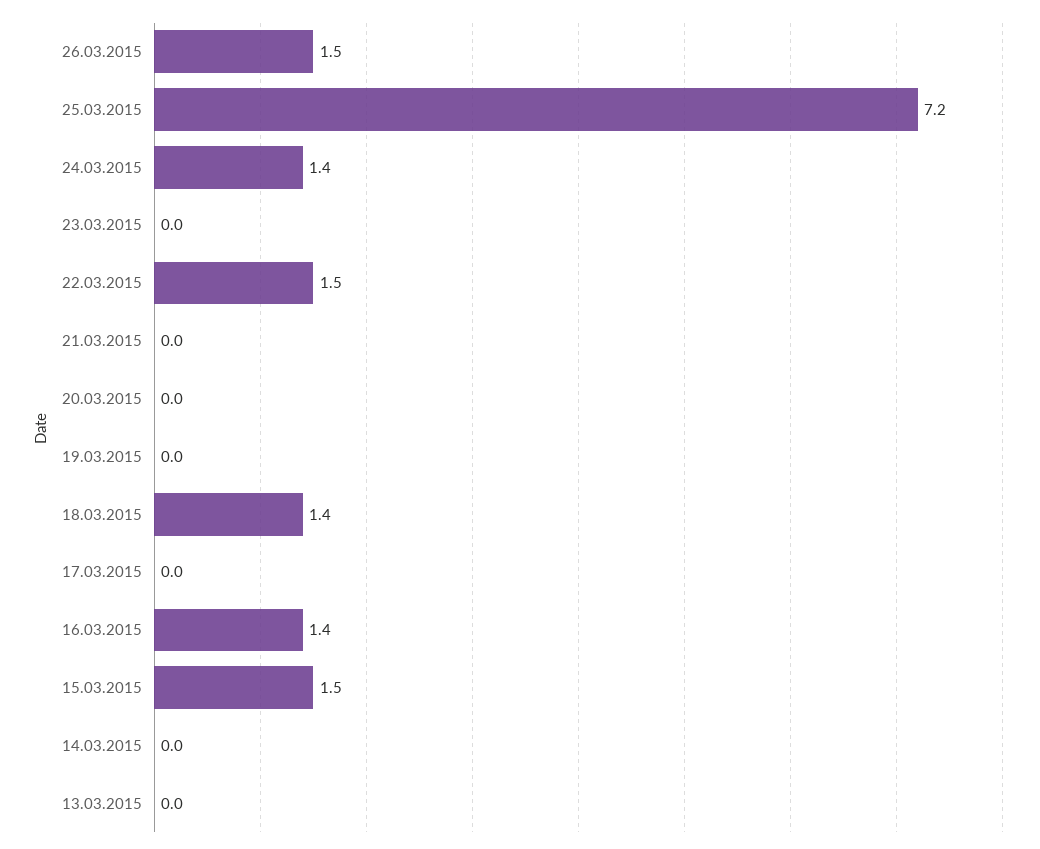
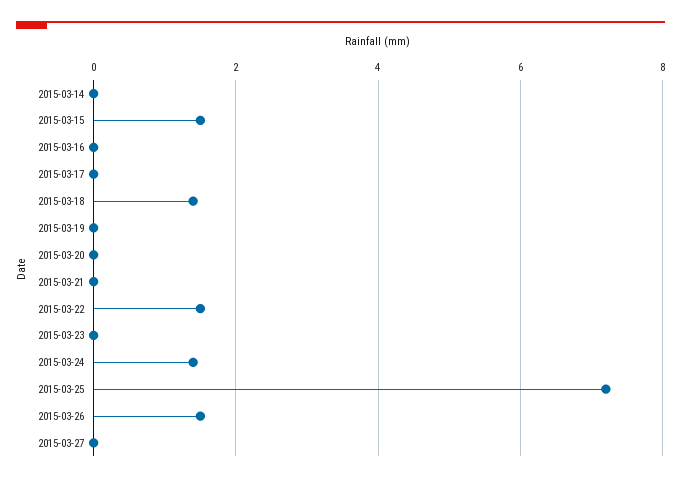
16.03.2015: 1.4 -> 0
13.03.2015: 0 -> none
2015-03-27: none -> 0

